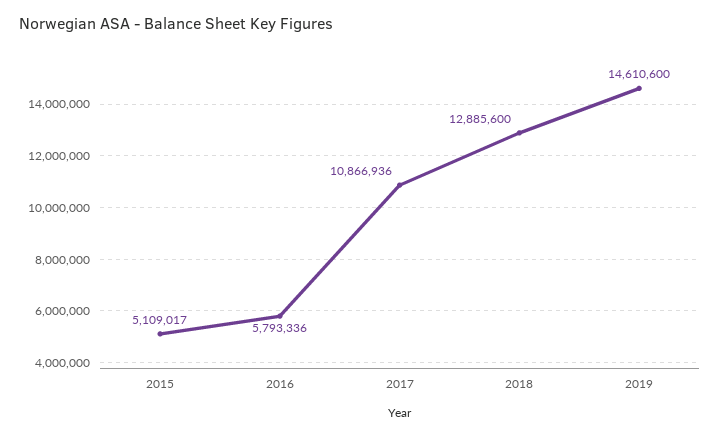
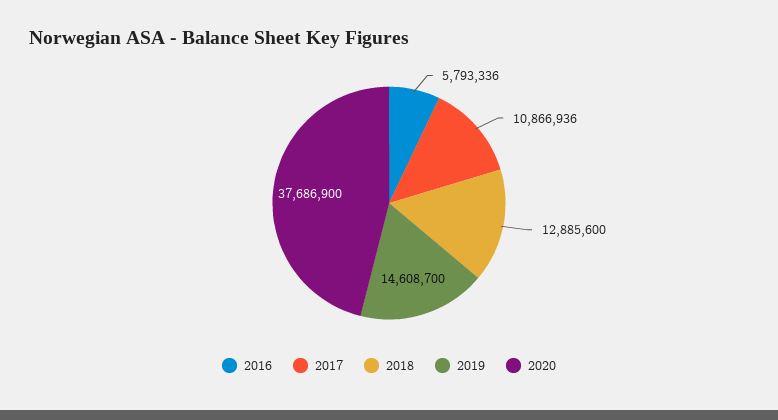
2015: 5109017 -> none
2019: 14610600 -> 14608700
2020: none -> 37686900

